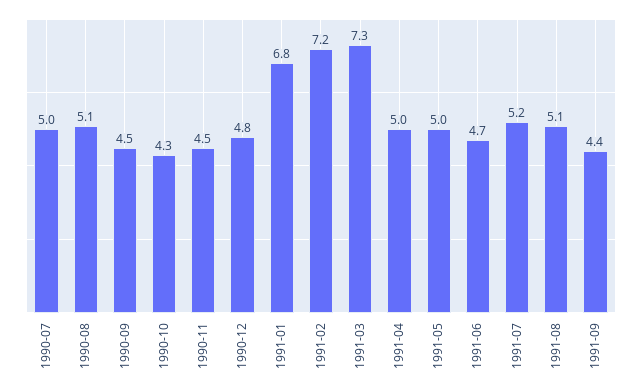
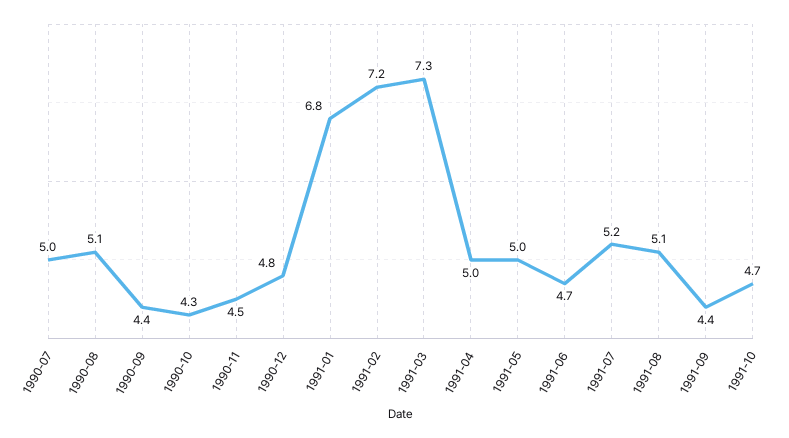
1990-09: 4.5 -> 4.4
1991-10: none -> 4.7

